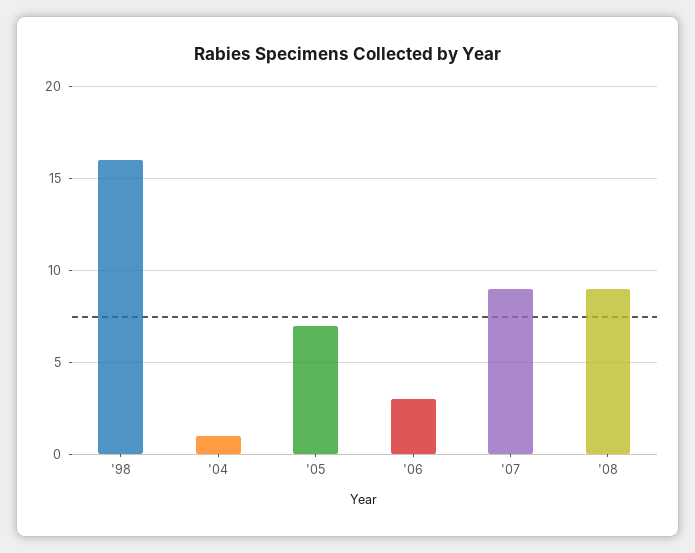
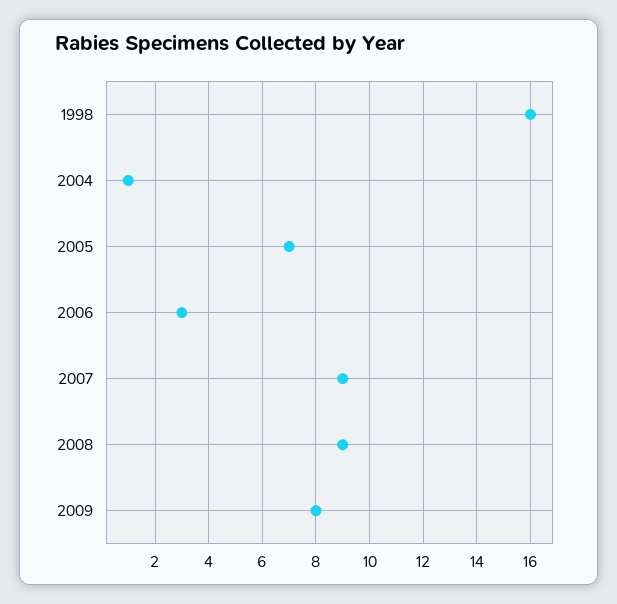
2009: none -> 8

